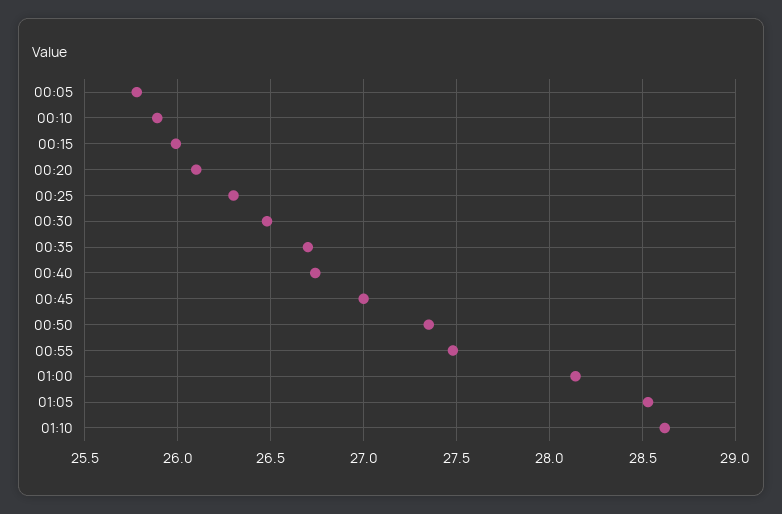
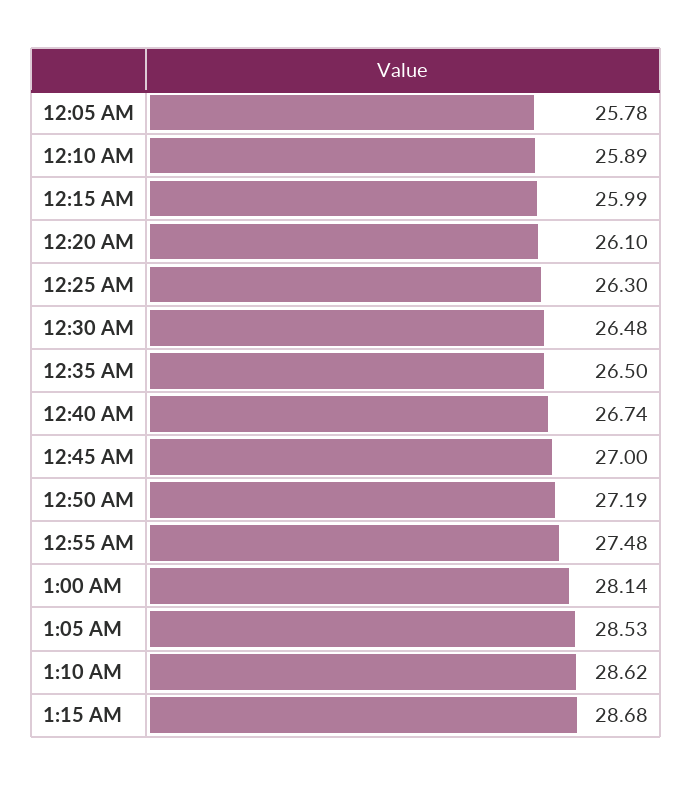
00:35: 26.7 -> 26.5
00:50: 27.35 -> 27.19
1:15 AM: none -> 28.68

